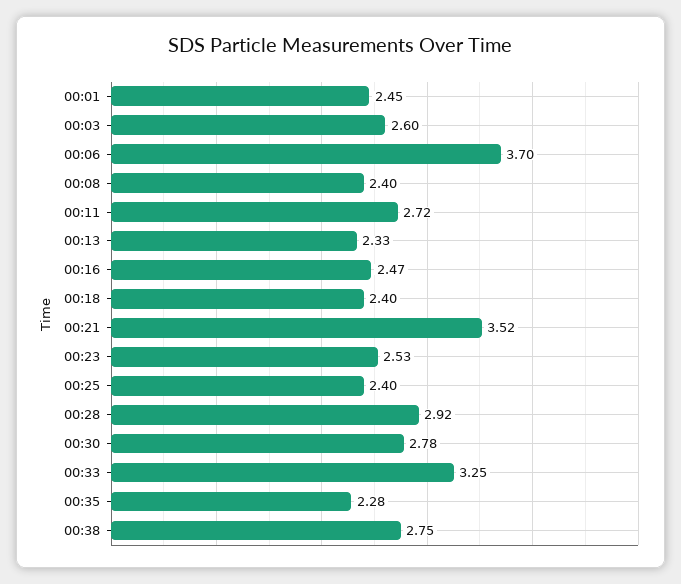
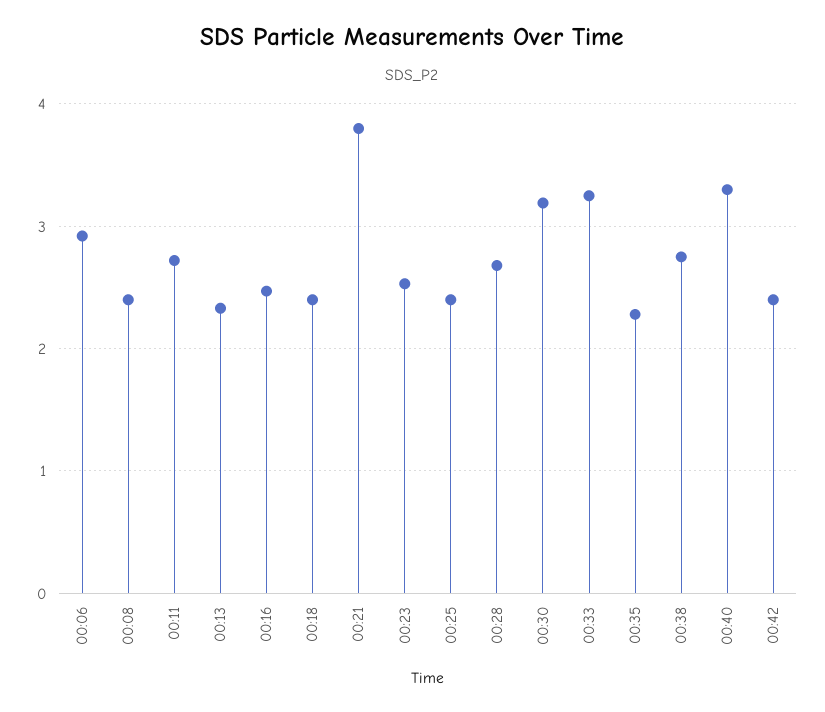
00:01: 2.45 -> none
00:03: 2.6 -> none
00:06: 3.7 -> 2.9
00:21: 3.52 -> 3.8
00:28: 2.92 -> 2.7
00:30: 2.78 -> 3.2
00:40: none -> 3.3
00:42: none -> 2.4

